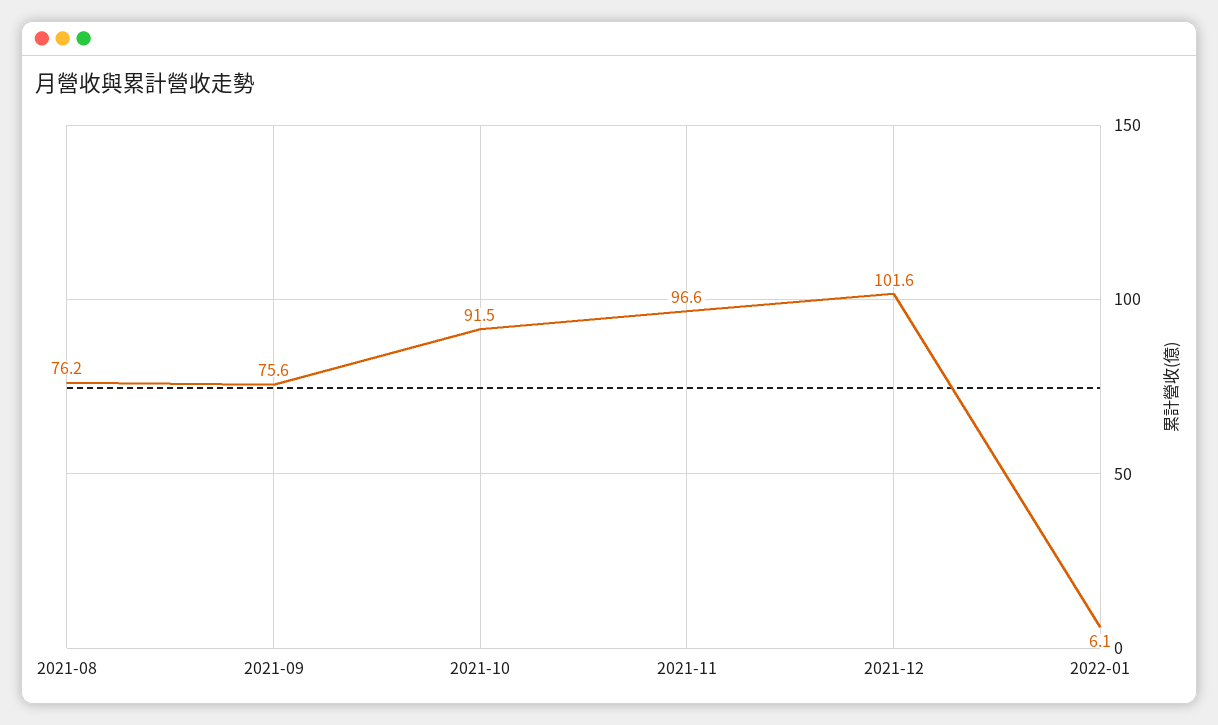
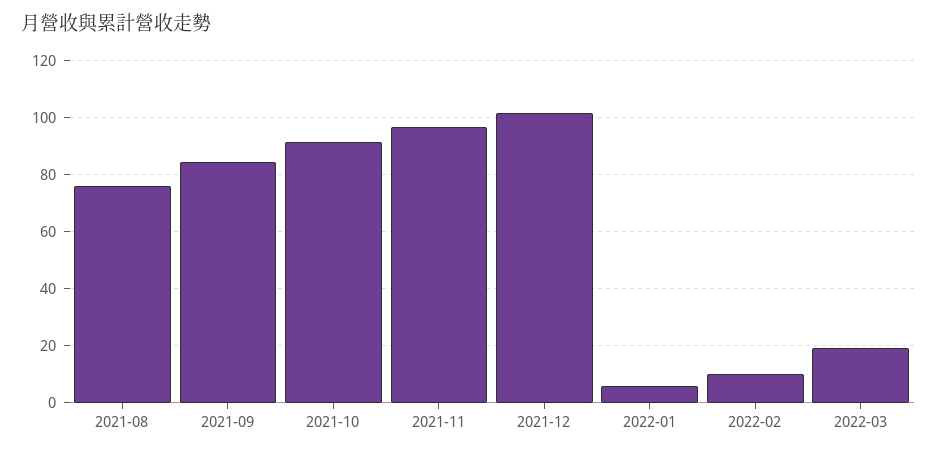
2021-09: 75.6 -> 85
2022-02: none -> 10
2022-03: none -> 20

